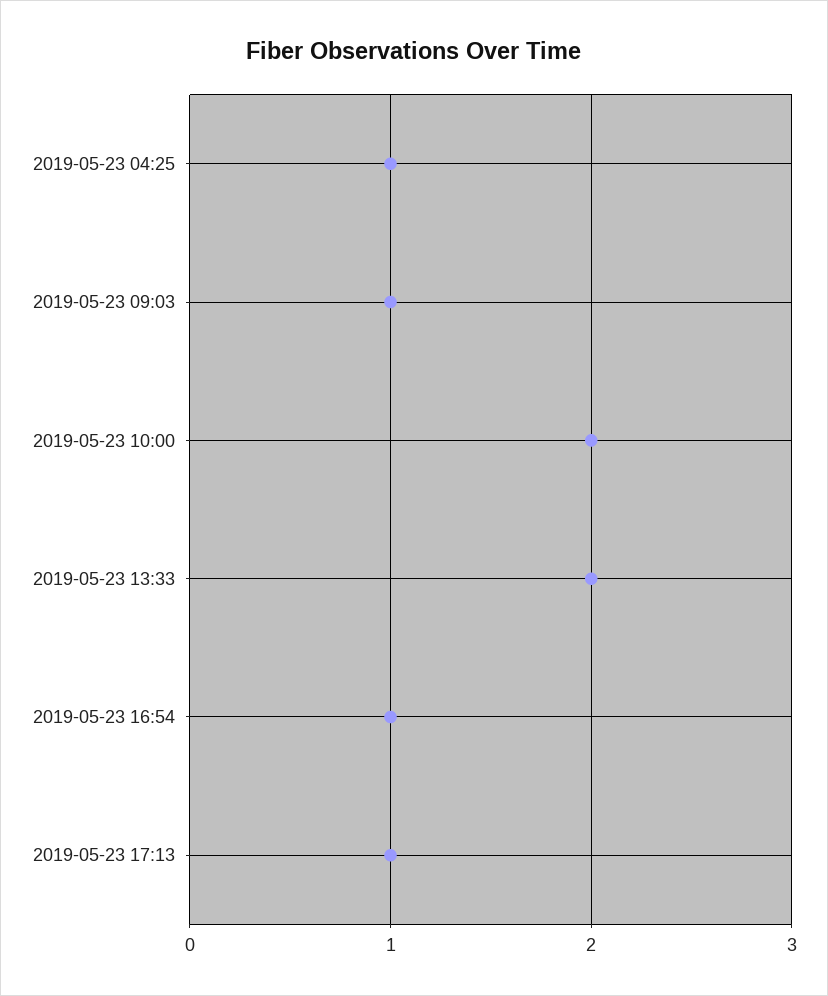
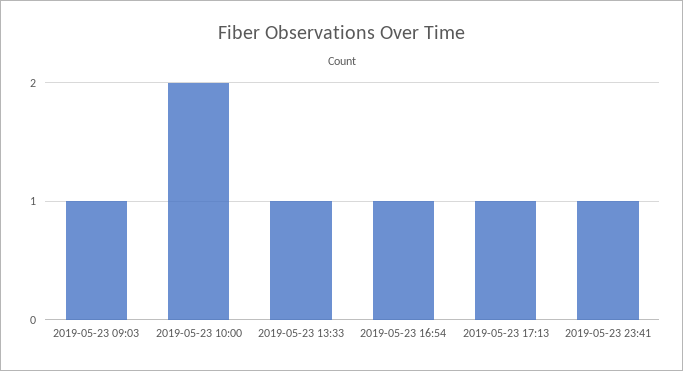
2019-05-23 04:25: 1 -> none
2019-05-23 13:33: 2 -> 1
2019-05-23 23:41: none -> 1

